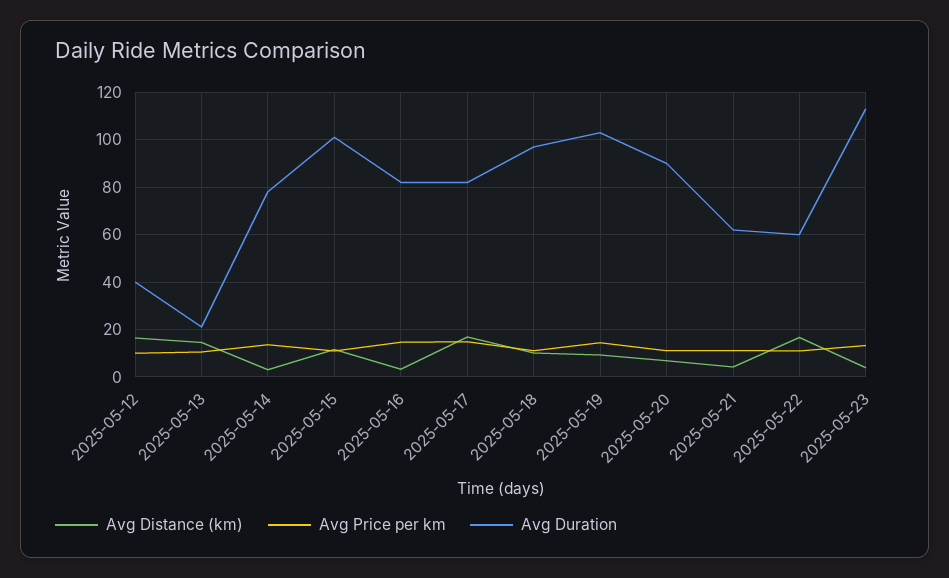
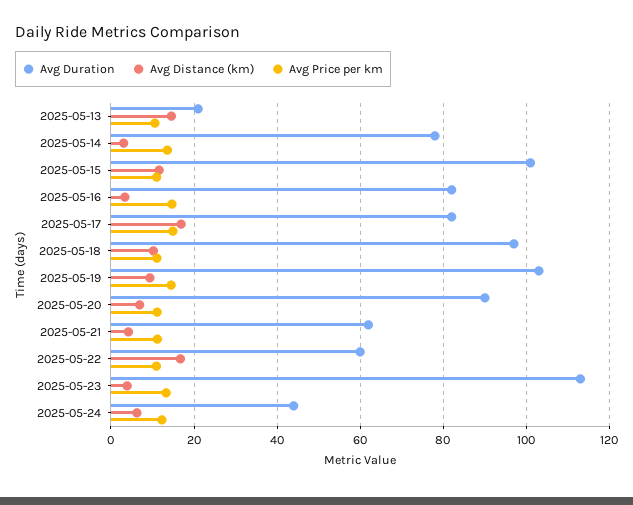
Avg Distance (km), 2025-05-12: 15 -> none
Avg Price per km, 2025-05-12: 10 -> none
Avg Duration, 2025-05-12: 40 -> none
Avg Duration, 2025-05-24: none -> 44
Avg Distance (km), 2025-05-24: none -> 6
Avg Price per km, 2025-05-24: none -> 12

